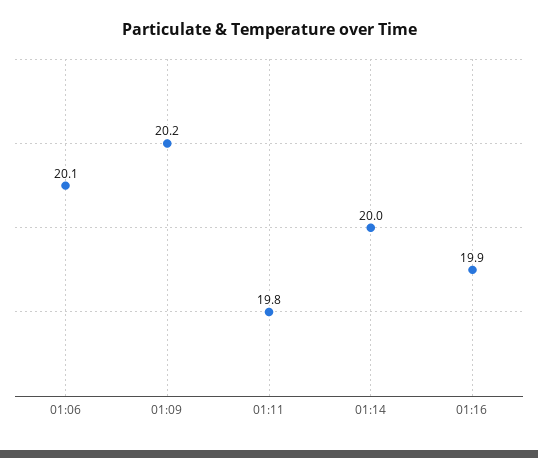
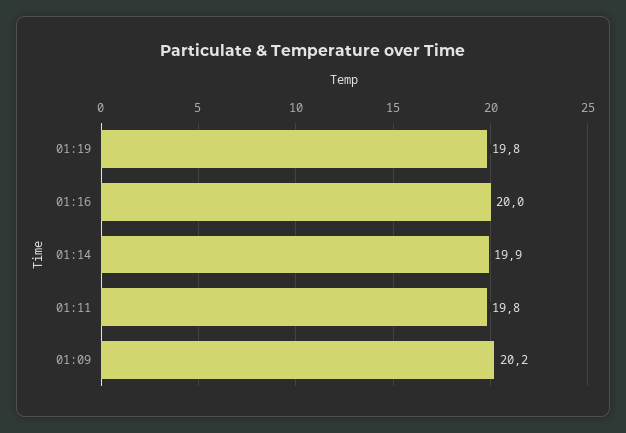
01:06: 20.1 -> none
01:14: 20 -> 19.9
01:16: 19.9 -> 20
01:19: none -> 19.8

